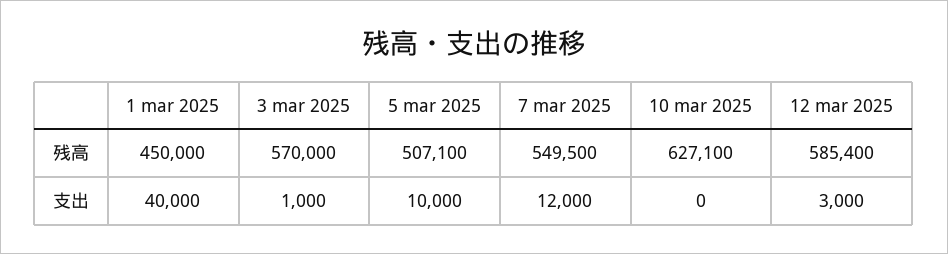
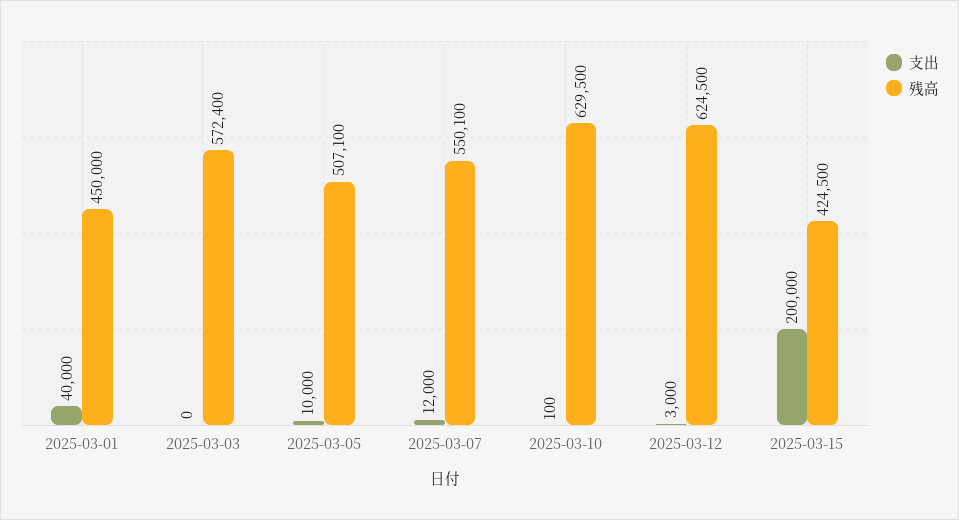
残高, 3 mar 2025: 570000 -> 572400
残高, 7 mar 2025: 549500 -> 550100
残高, 10 mar 2025: 627100 -> 629500
残高, 12 mar 2025: 585400 -> 624500
支出, 3 mar 2025: 1000 -> 0
支出, 10 mar 2025: 0 -> 100
支出, 2025-03-15: none -> 200000
残高, 2025-03-15: none -> 424500

